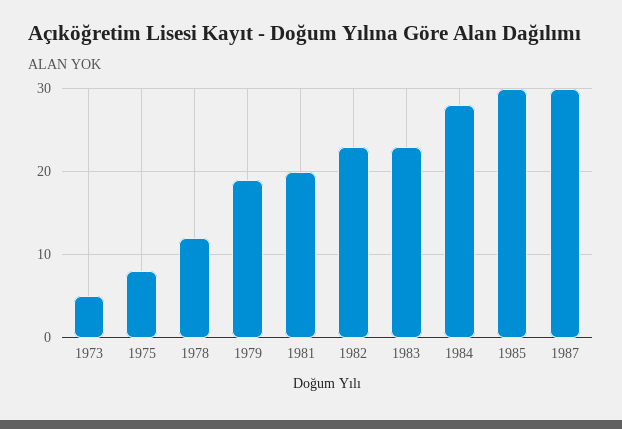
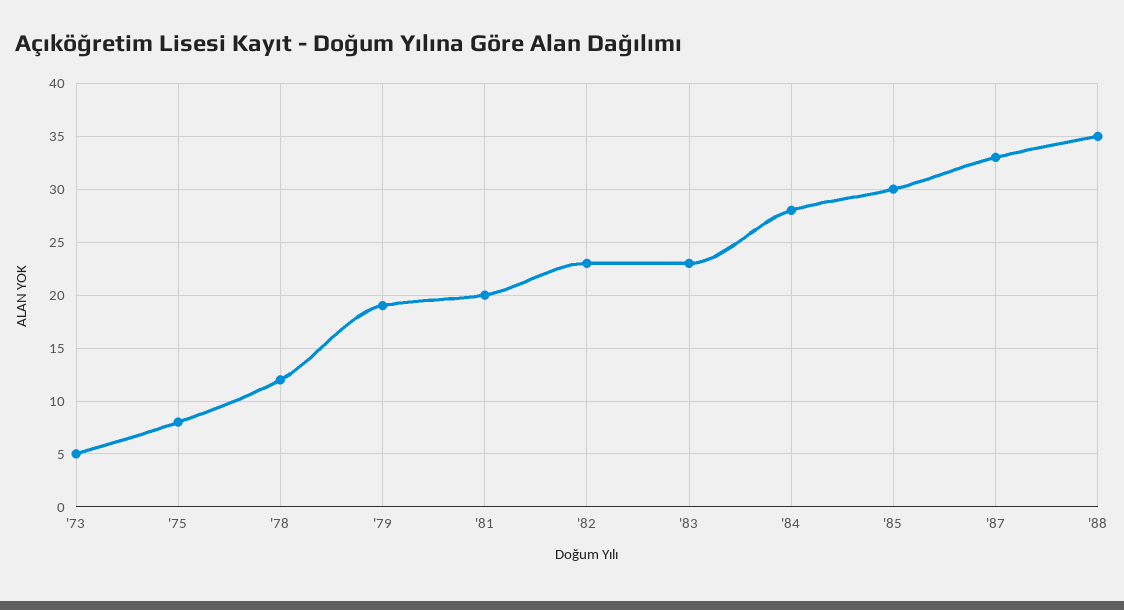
1987: 30 -> 33
'88: none -> 35

